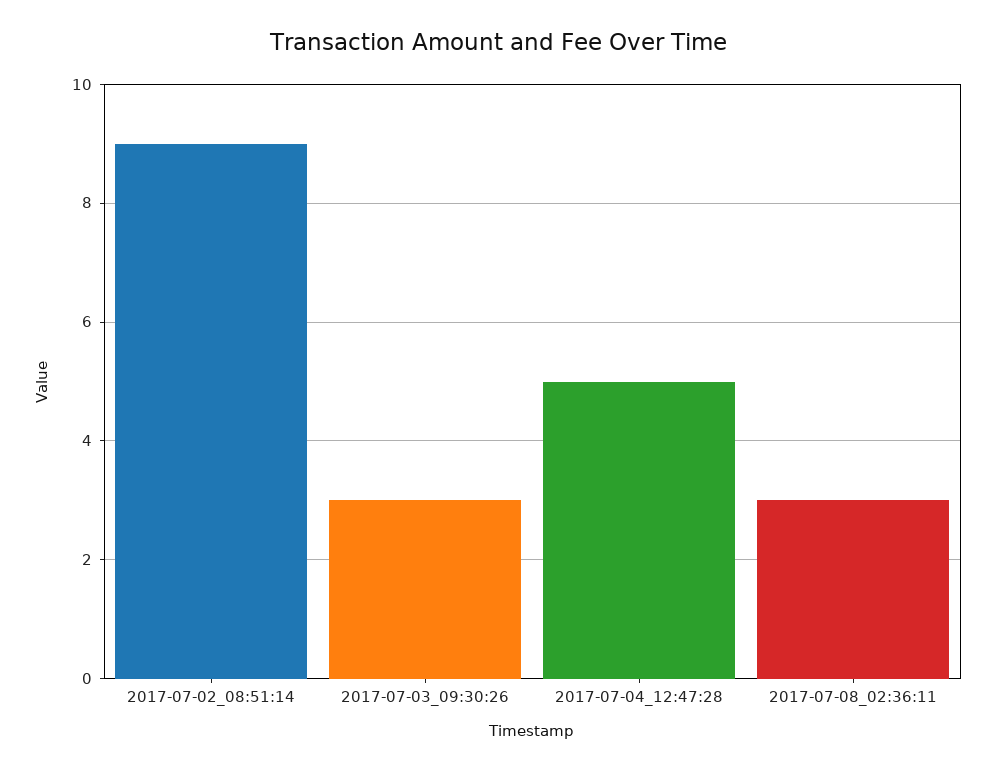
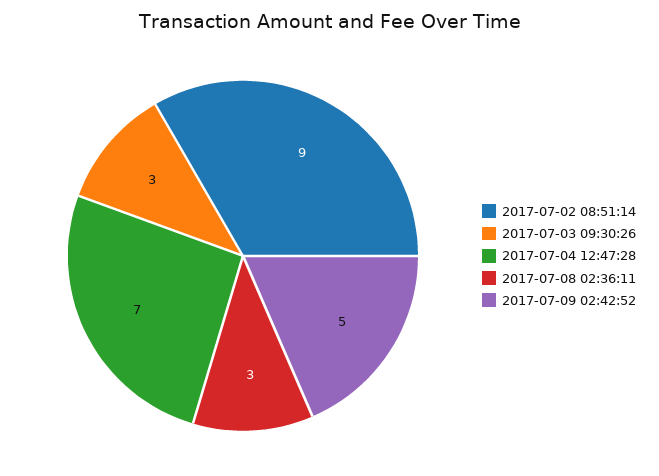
2017-07-04_12:47:28: 5 -> 7
2017-07-09 02:42:52: none -> 5

